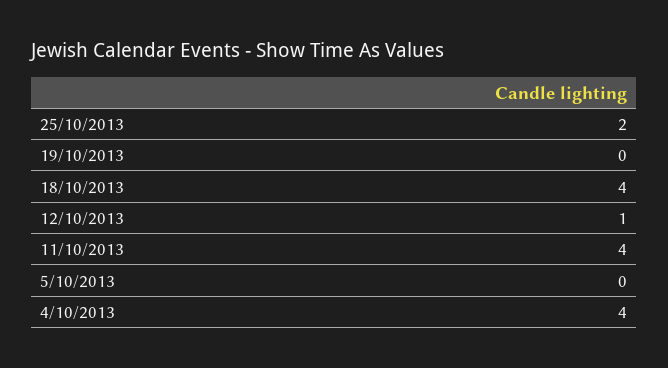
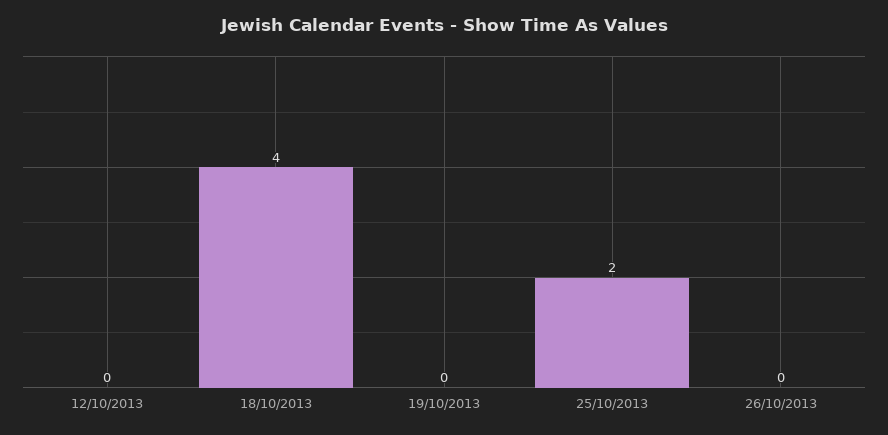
12/10/2013: 1 -> 0
11/10/2013: 4 -> none
5/10/2013: 0 -> none
4/10/2013: 4 -> none
26/10/2013: none -> 0

